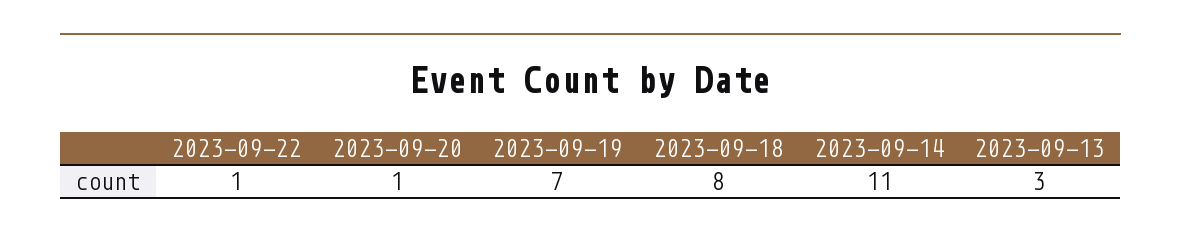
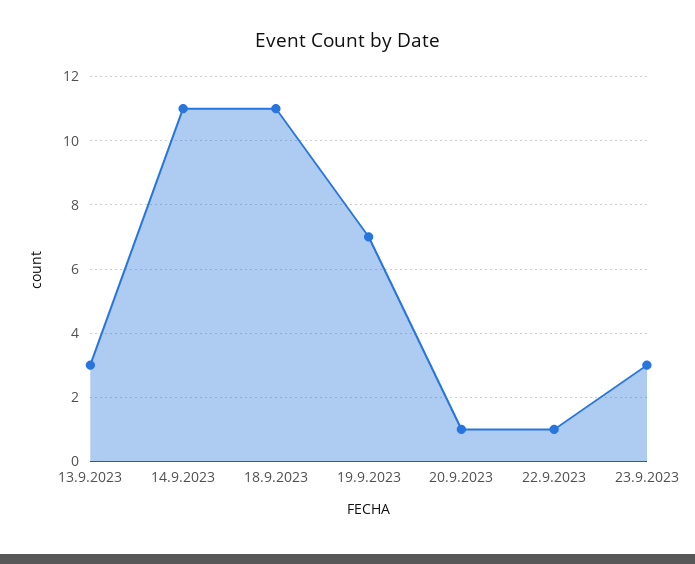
2023-09-18: 8 -> 11
23.9.2023: none -> 3

